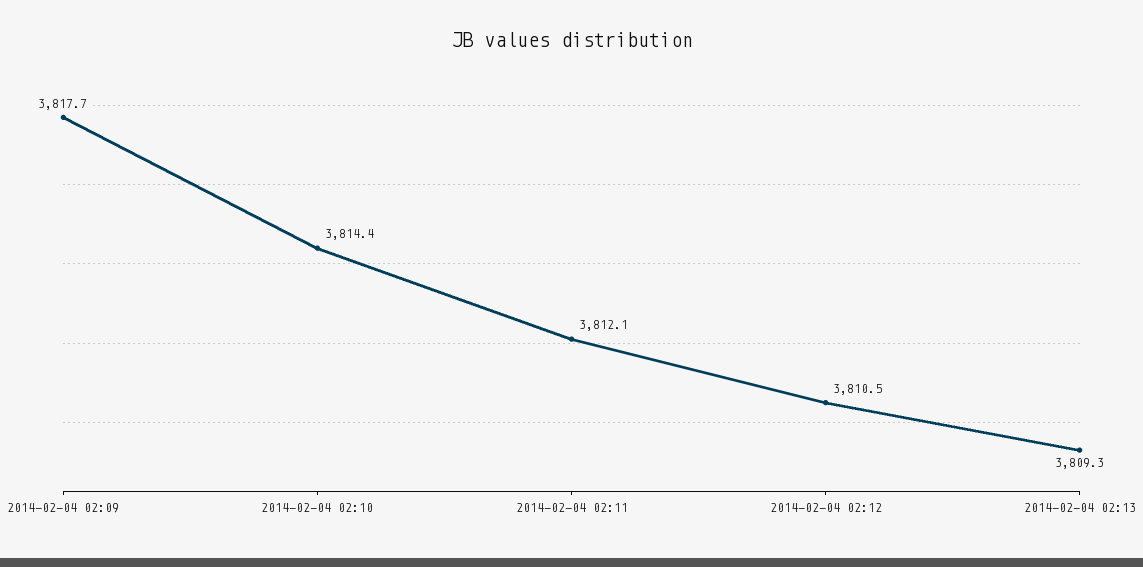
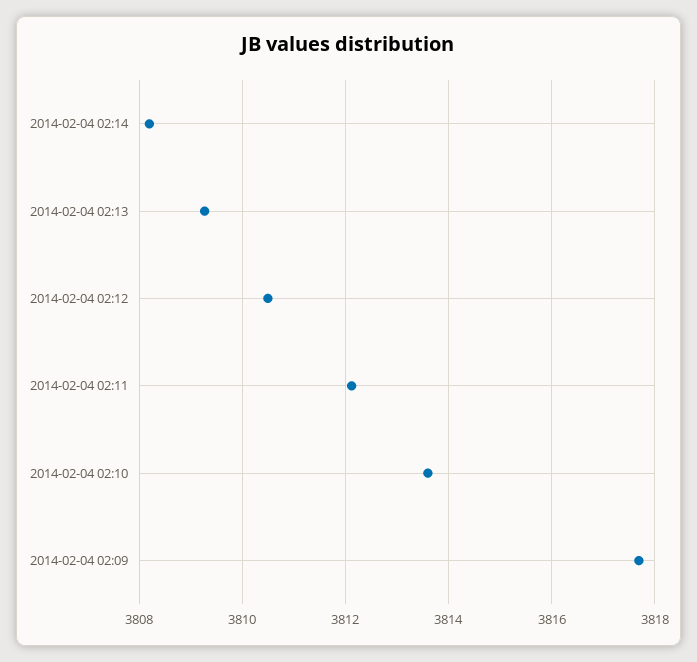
2014-02-04 02:10: 3814.4 -> 3813.6
2014-02-04 02:14: none -> 3808.2

